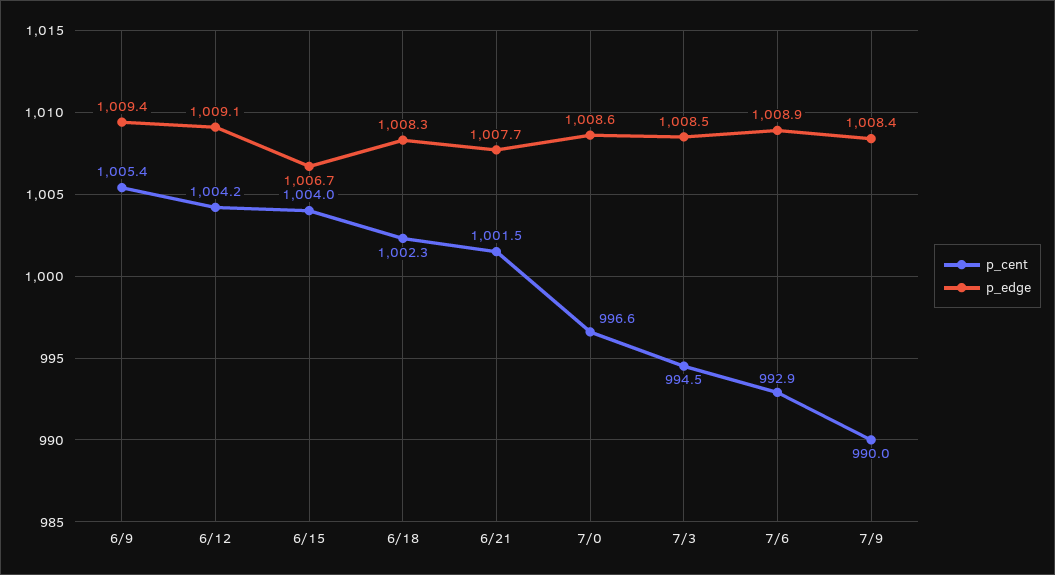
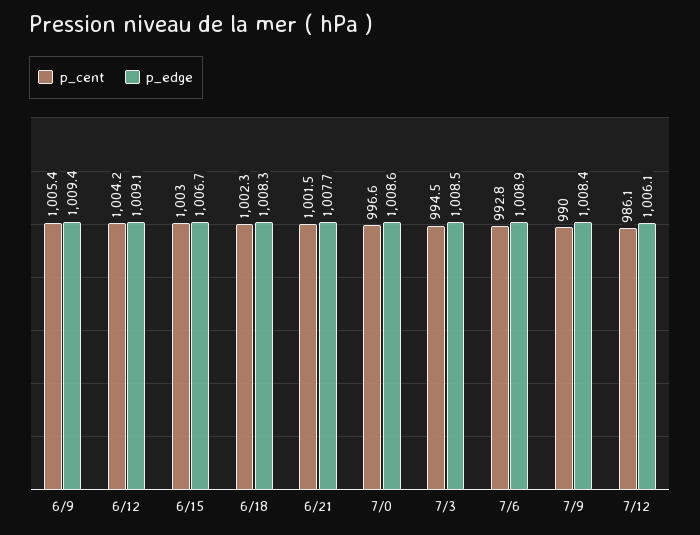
p_cent, 6/15: 1004 -> 1003
p_cent, 7/6: 992.9 -> 992.8
p_cent, 7/12: none -> 986.1
p_edge, 7/12: none -> 1006.1

